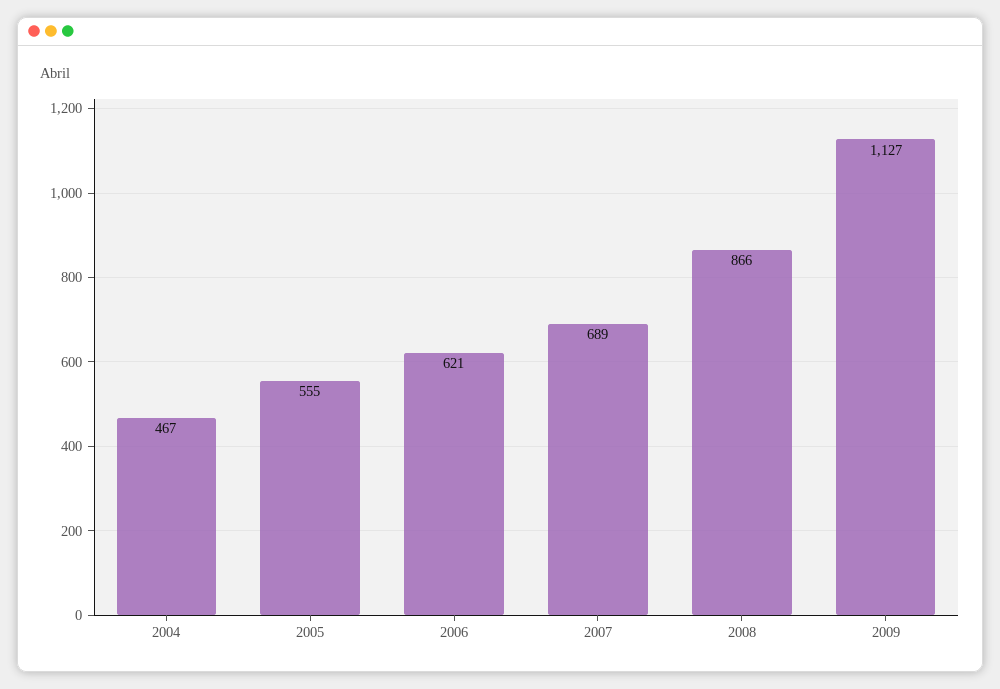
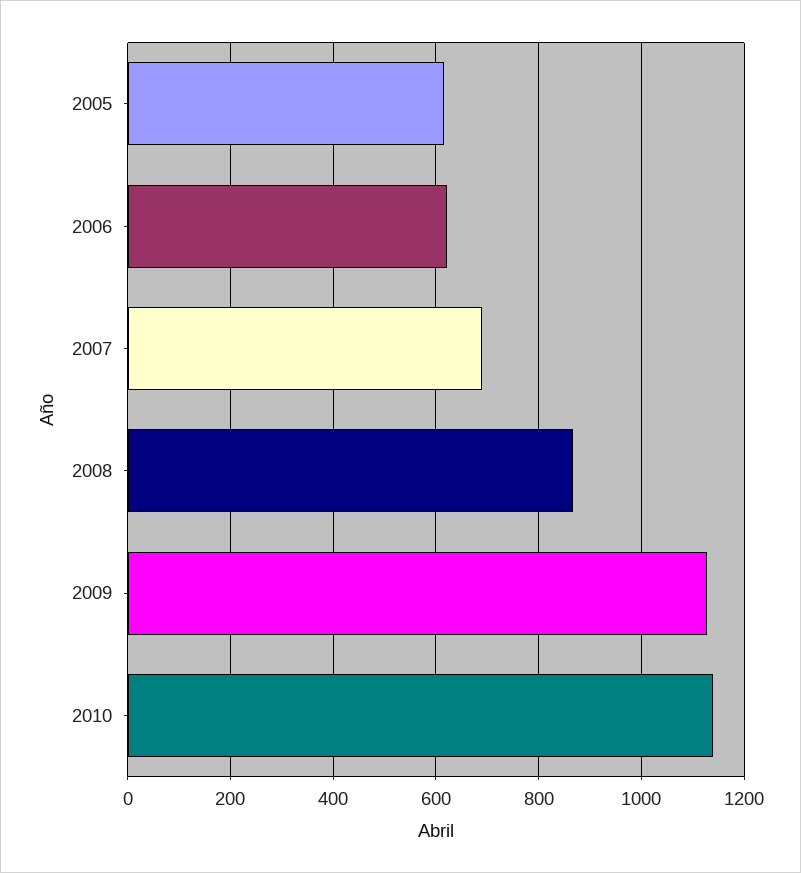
2004: 467 -> none
2005: 555 -> 620
2010: none -> 1140

